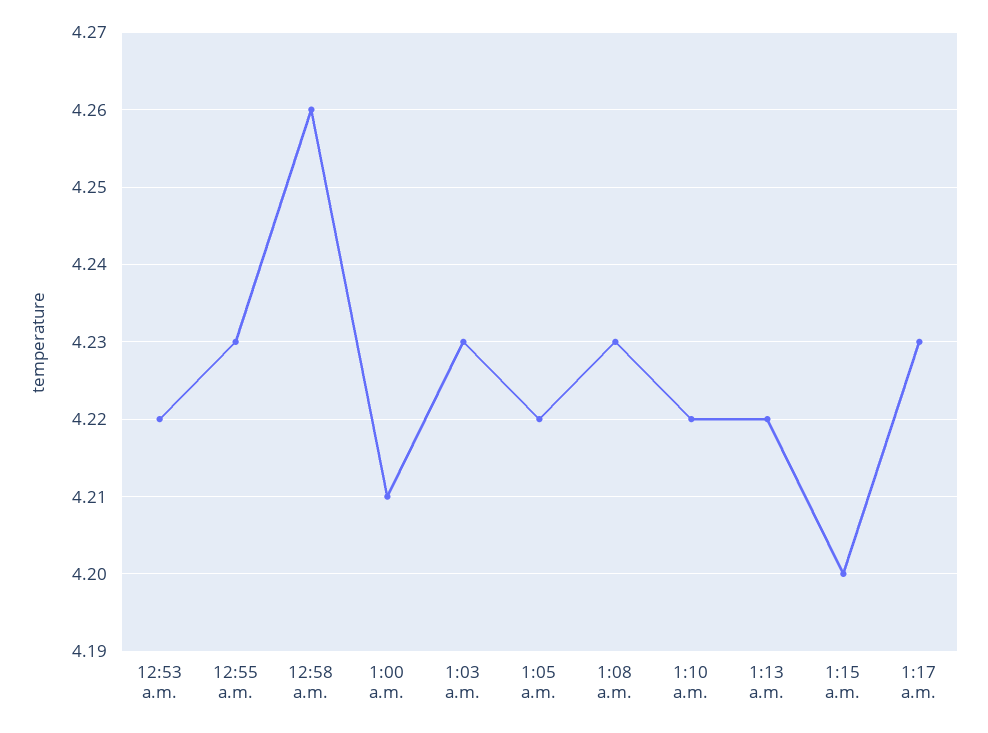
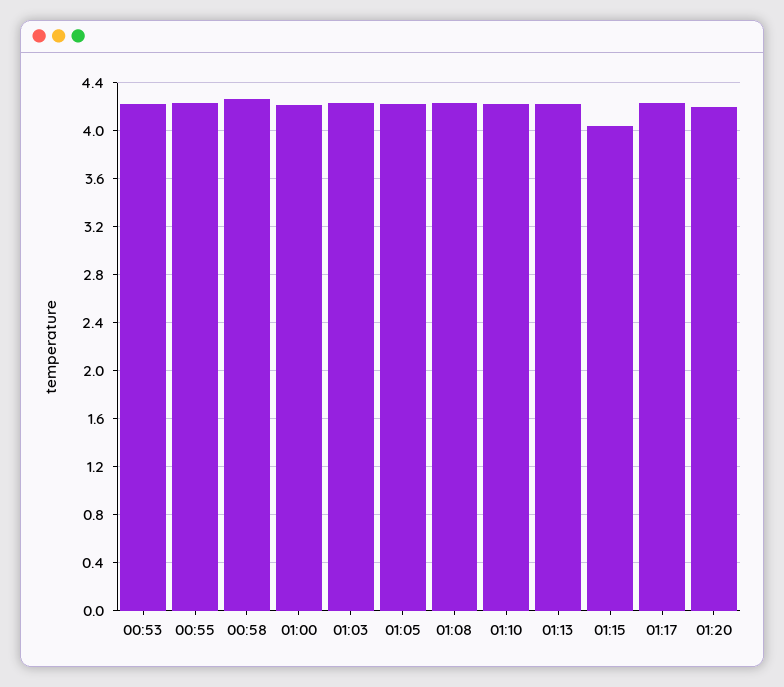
1:15 a.m.: 4.2 -> 4.05
01:20: none -> 4.2

